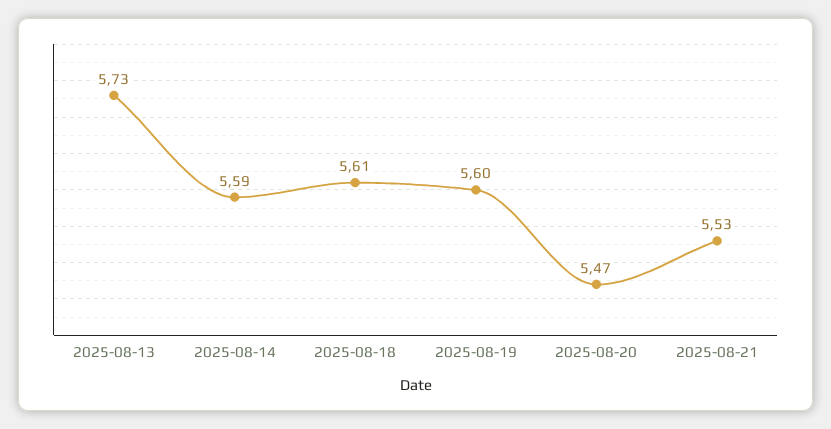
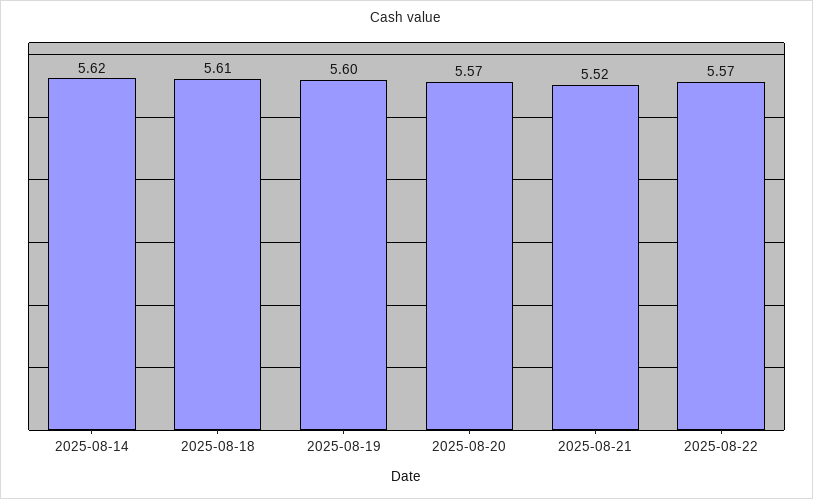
2025-08-13: 5.73 -> none
2025-08-14: 5.59 -> 5.62
2025-08-20: 5.47 -> 5.57
2025-08-21: 5.53 -> 5.52
2025-08-22: none -> 5.57

